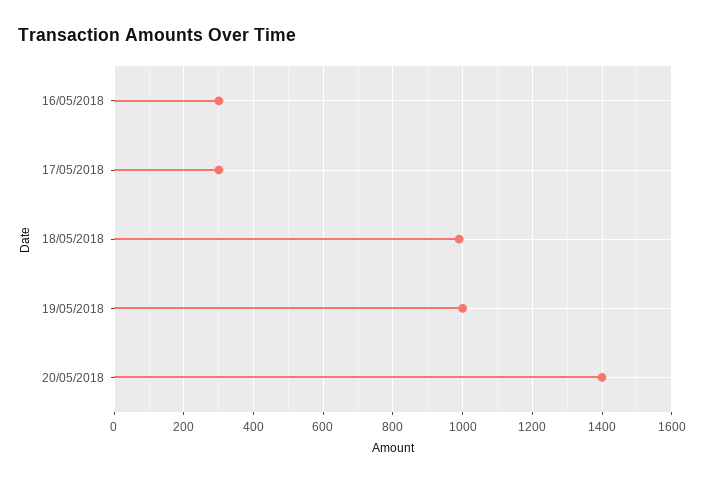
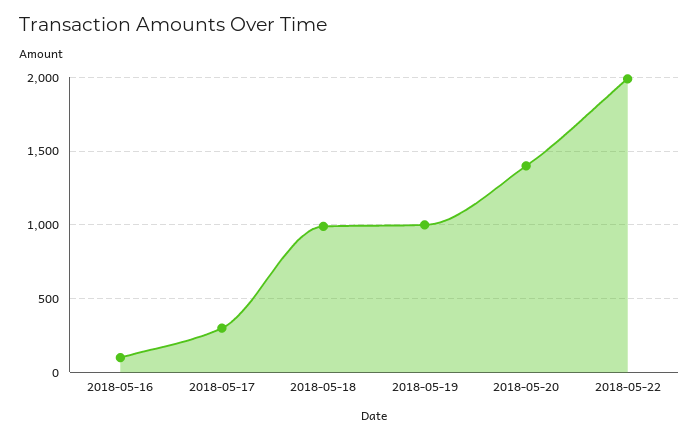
16/05/2018: 300 -> 100
2018-05-22: none -> 2000

